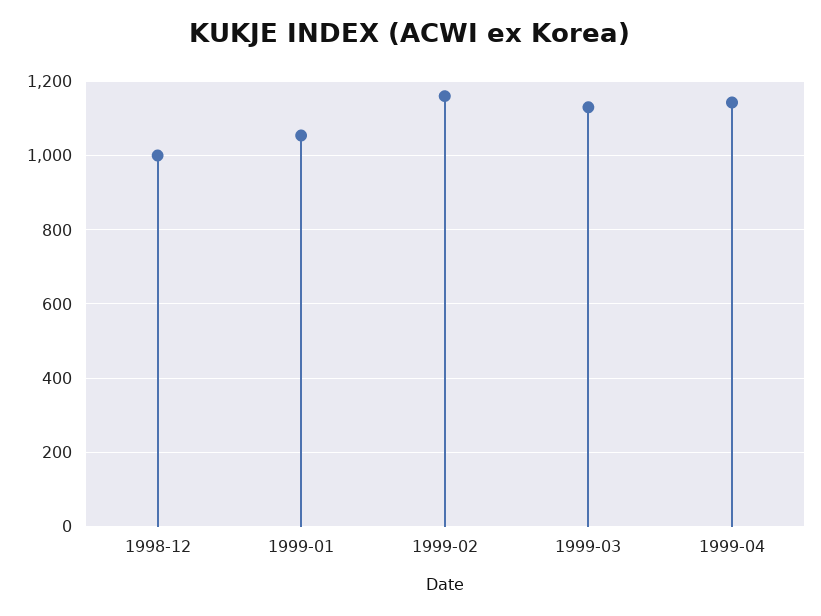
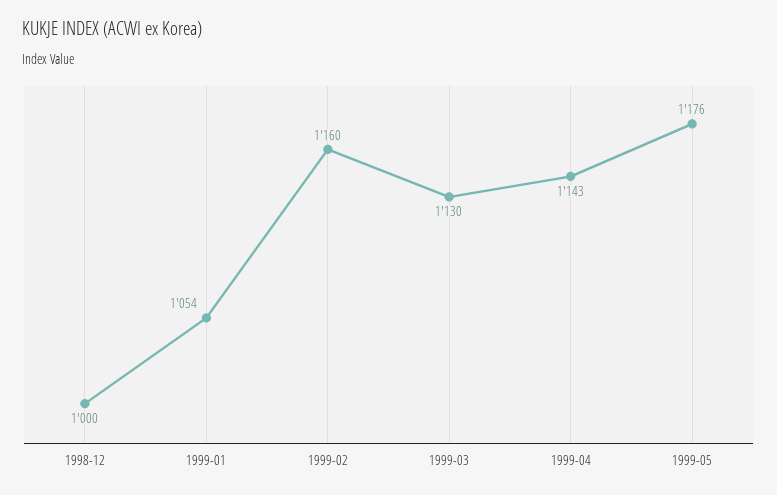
1999-05: none -> 1176

